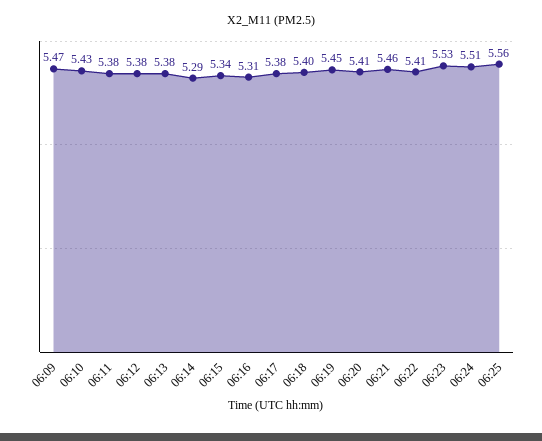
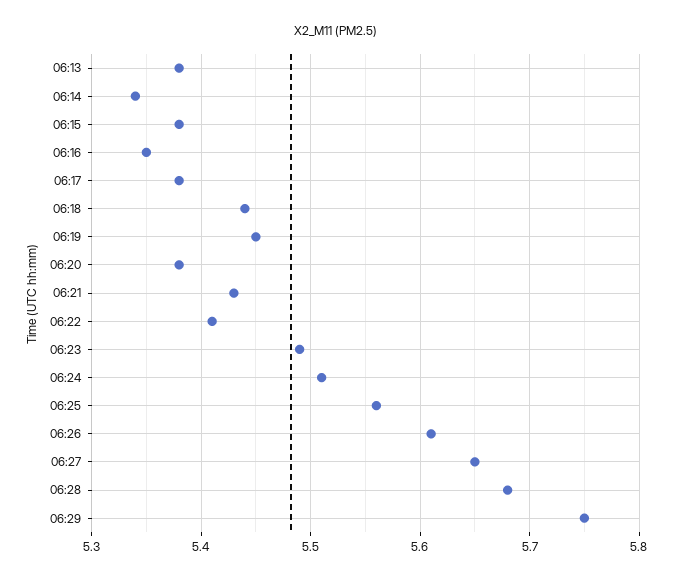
06:09: 5.47 -> none
06:10: 5.43 -> none
06:11: 5.38 -> none
06:12: 5.38 -> none
06:14: 5.29 -> 5.34
06:15: 5.34 -> 5.38
06:16: 5.31 -> 5.35
06:18: 5.4 -> 5.44
06:20: 5.41 -> 5.38
06:21: 5.46 -> 5.43
06:23: 5.53 -> 5.49
06:26: none -> 5.61
06:27: none -> 5.65
06:28: none -> 5.68
06:29: none -> 5.75

